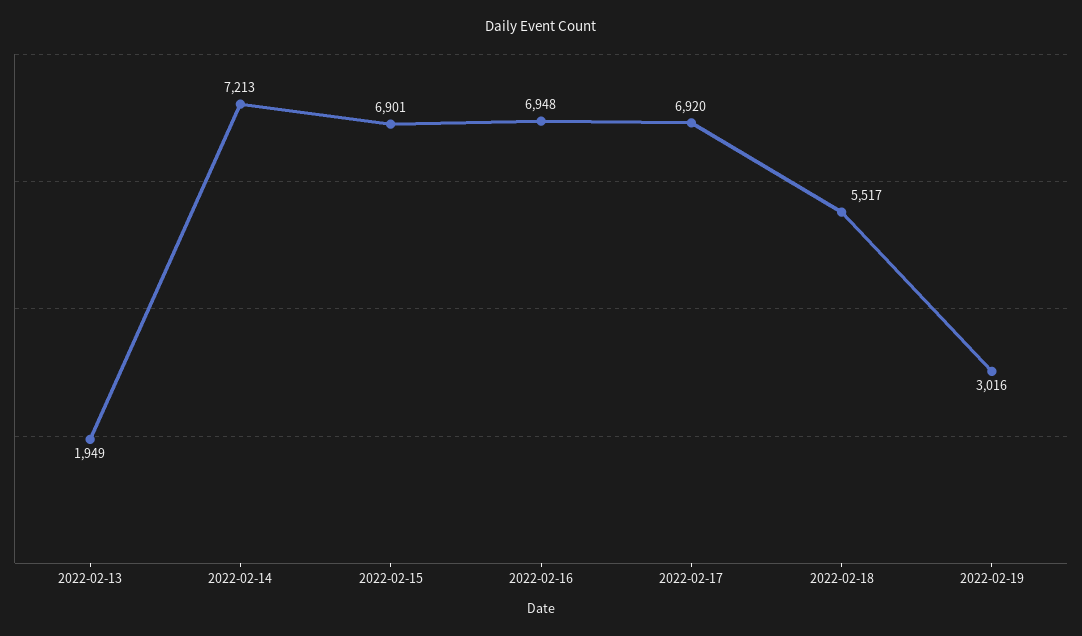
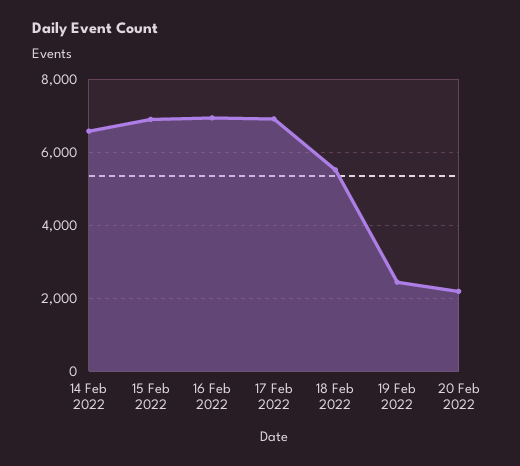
2022-02-13: 1949 -> none
2022-02-14: 7213 -> 6600
2022-02-19: 3016 -> 2400
20 Feb 2022: none -> 2200

